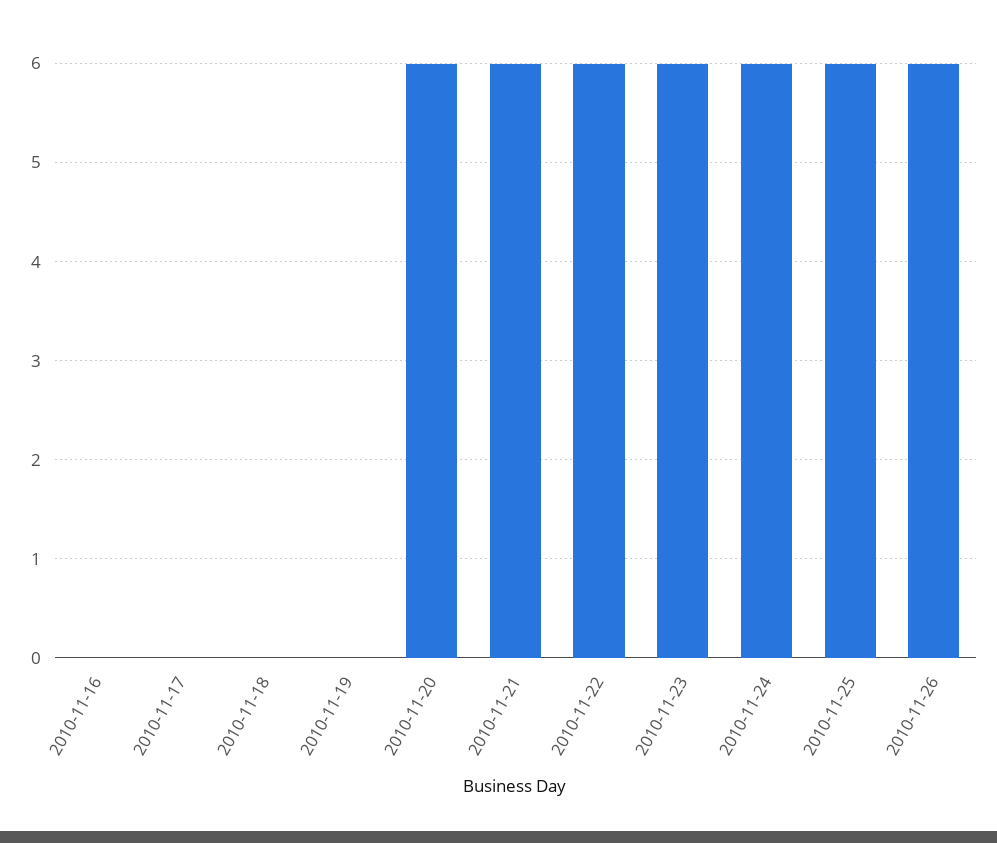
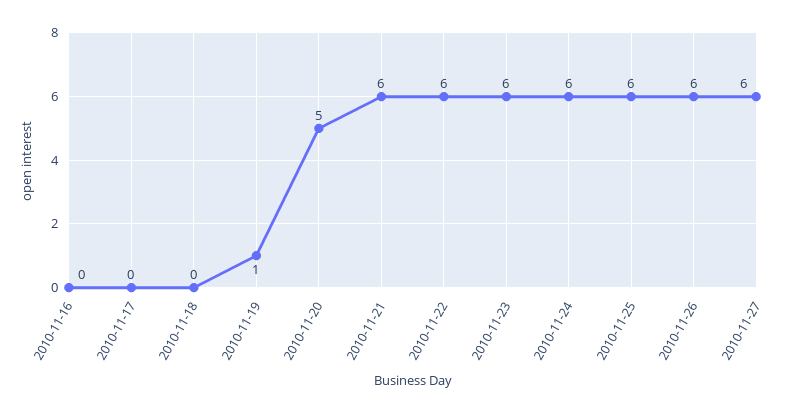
2010-11-19: 0 -> 1
2010-11-20: 6 -> 5
2010-11-27: none -> 6

